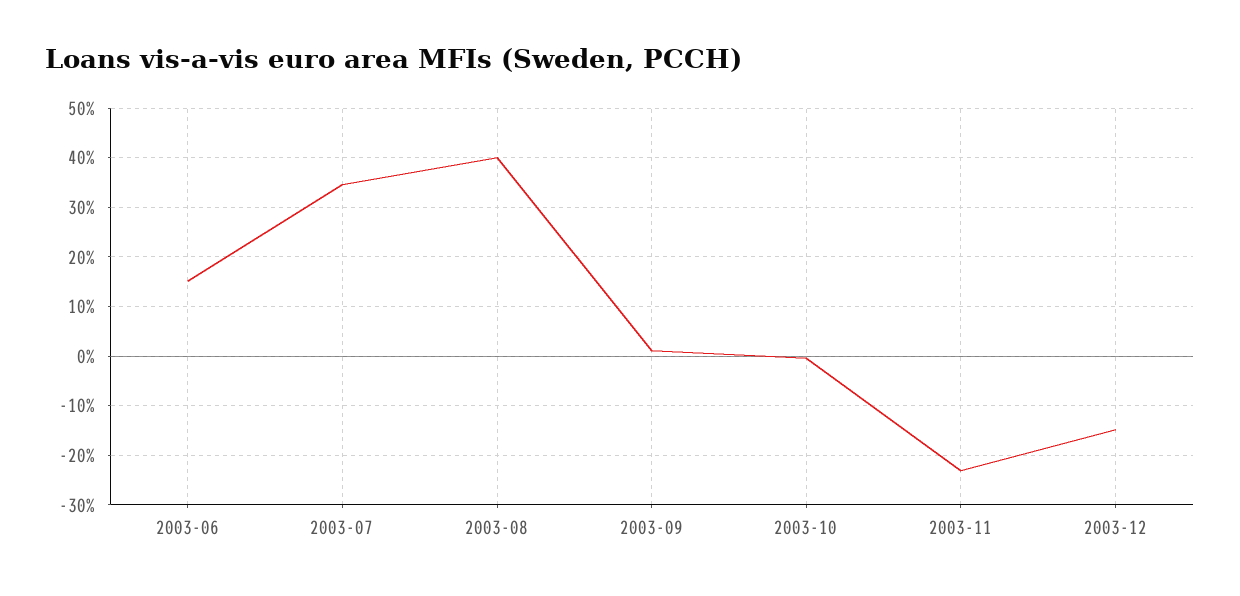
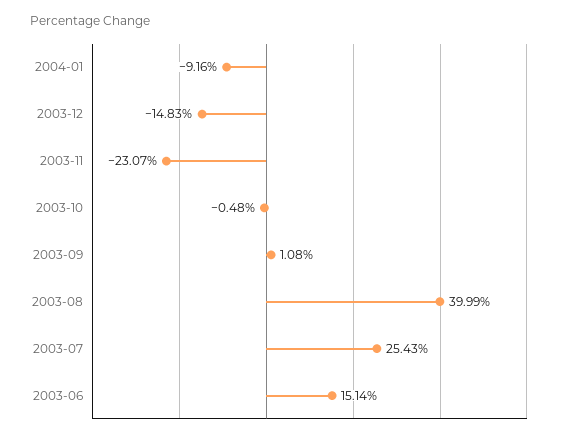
2003-07: 34 -> 25.43
2004-01: none -> -9.16

